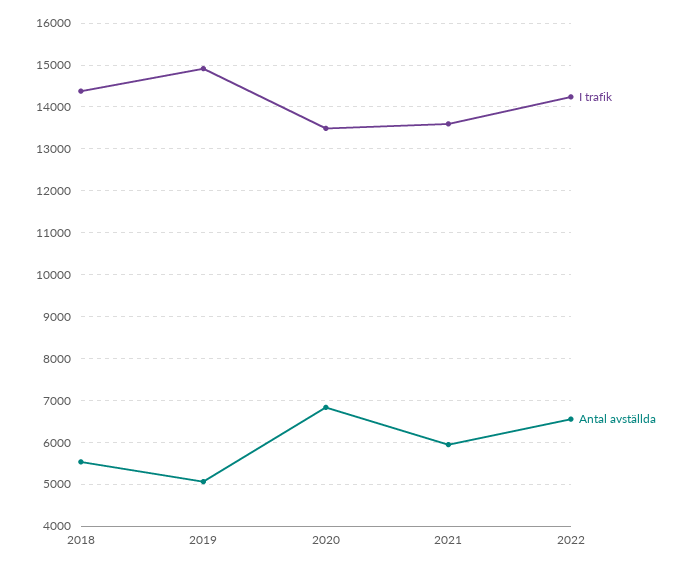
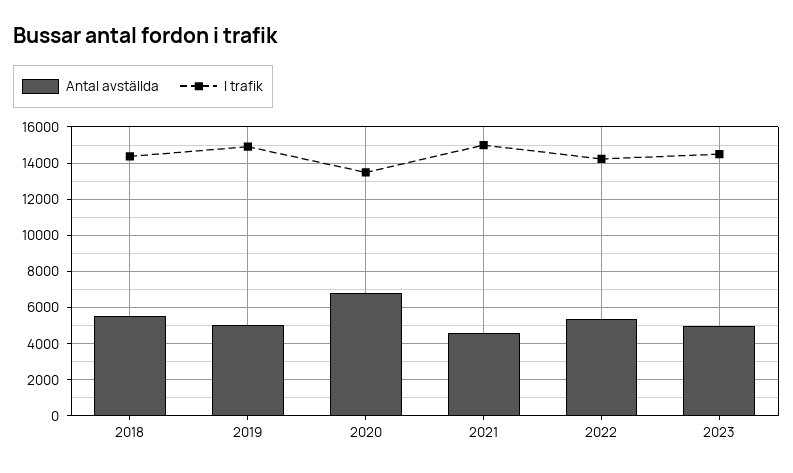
I trafik, 2021: 13600 -> 15000
Antal avställda, 2021: 6000 -> 4500
Antal avställda, 2022: 6600 -> 5500
Antal avställda, 2023: none -> 5000
I trafik, 2023: none -> 14500

